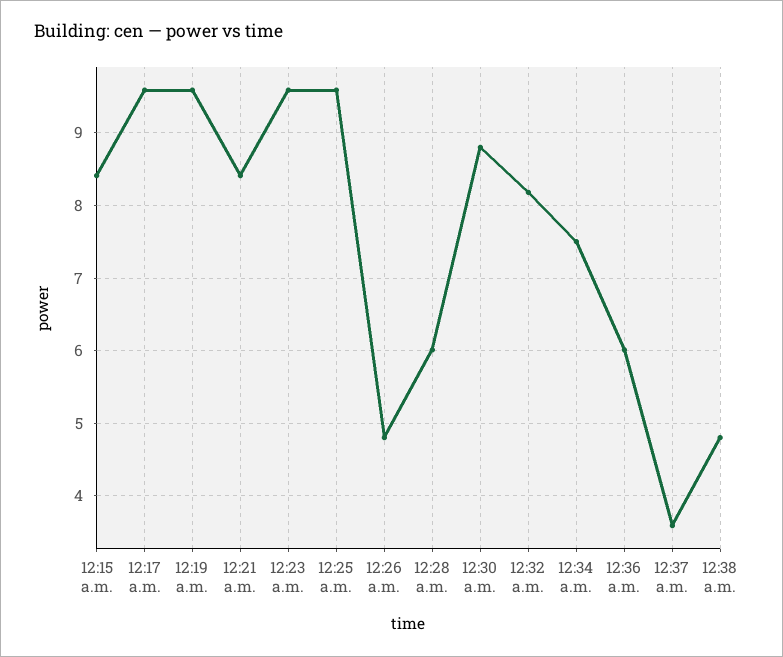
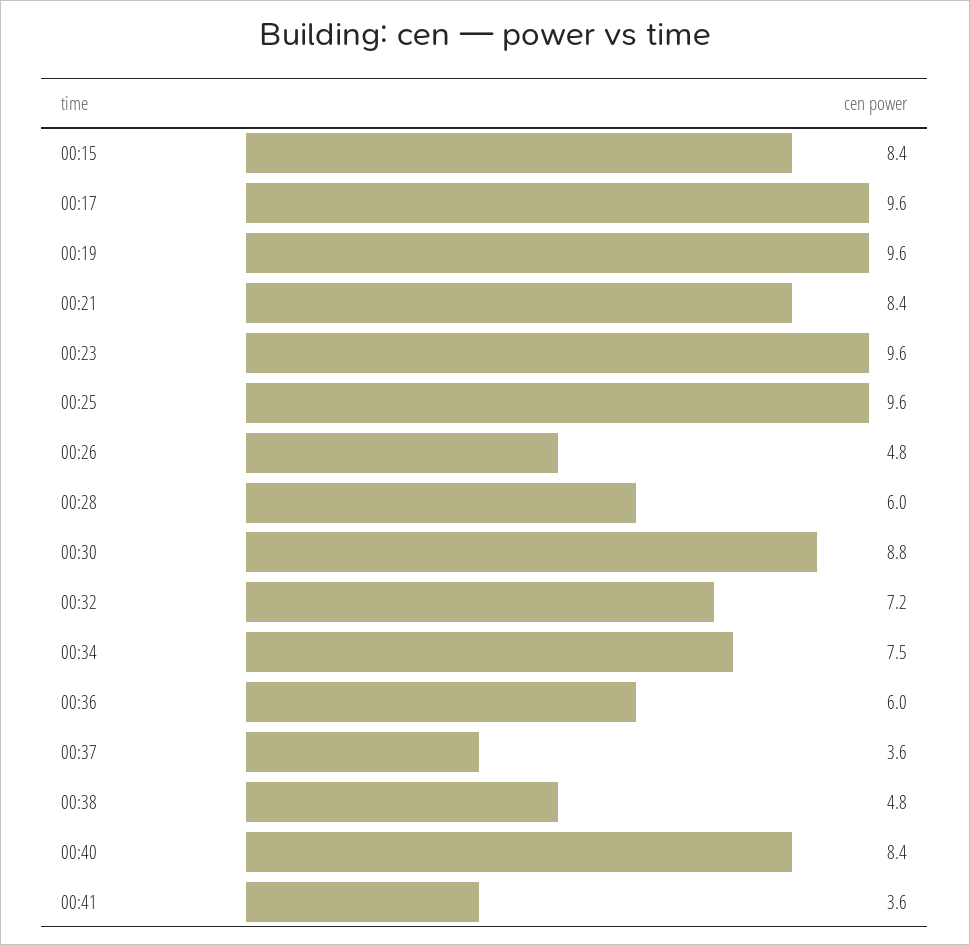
12:32 a.m.: 8.2 -> 7.2
00:40: none -> 8.4
00:41: none -> 3.6

